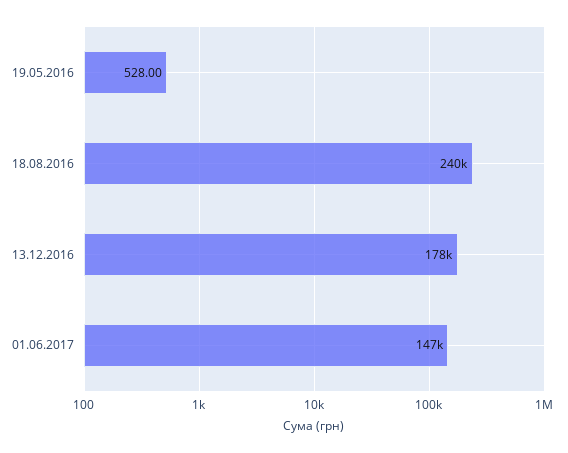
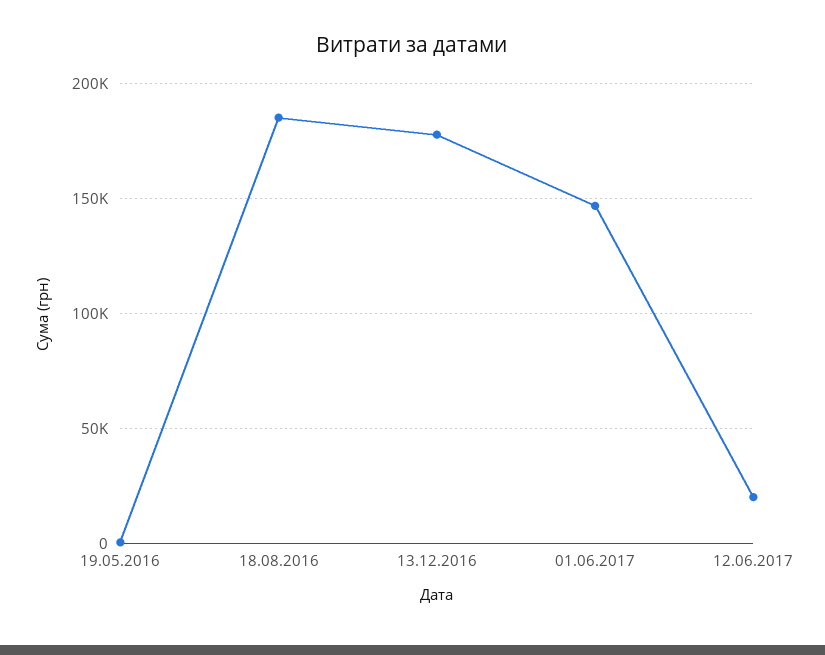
18.08.2016: 240000 -> 185000
12.06.2017: none -> 20000

